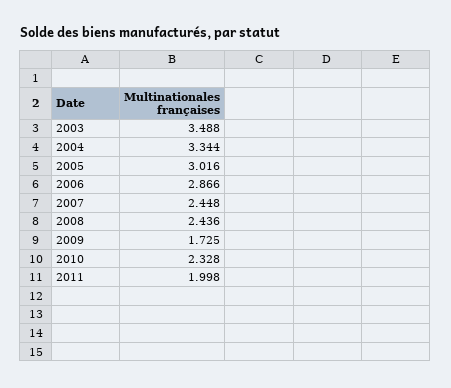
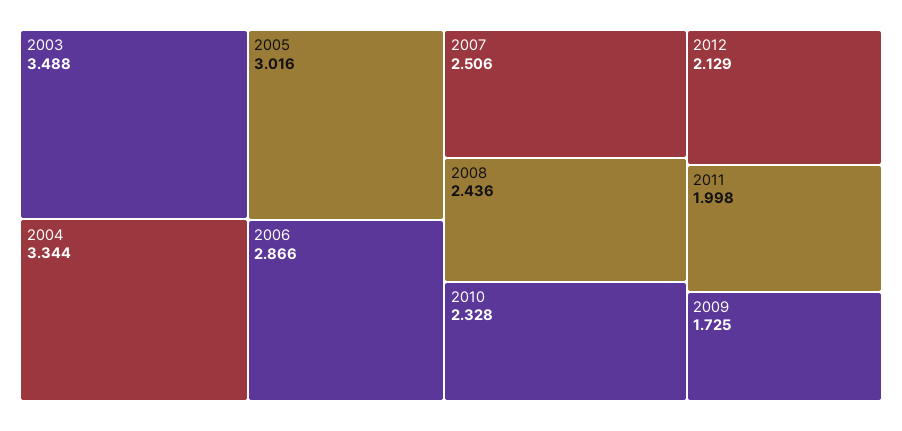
2007: 2.448 -> 2.506
2012: none -> 2.129

